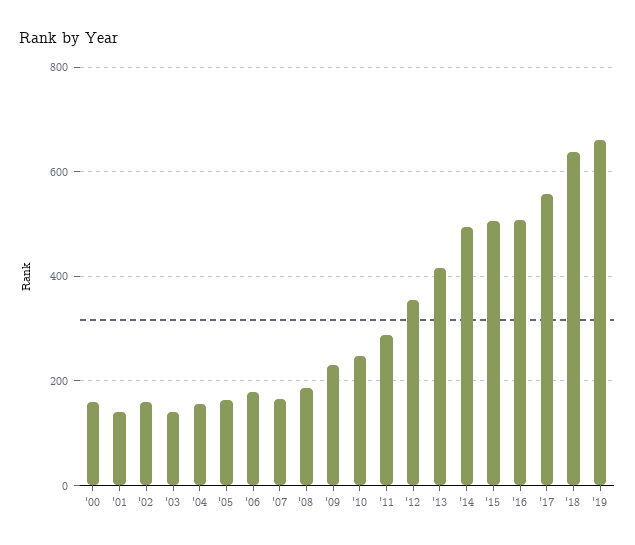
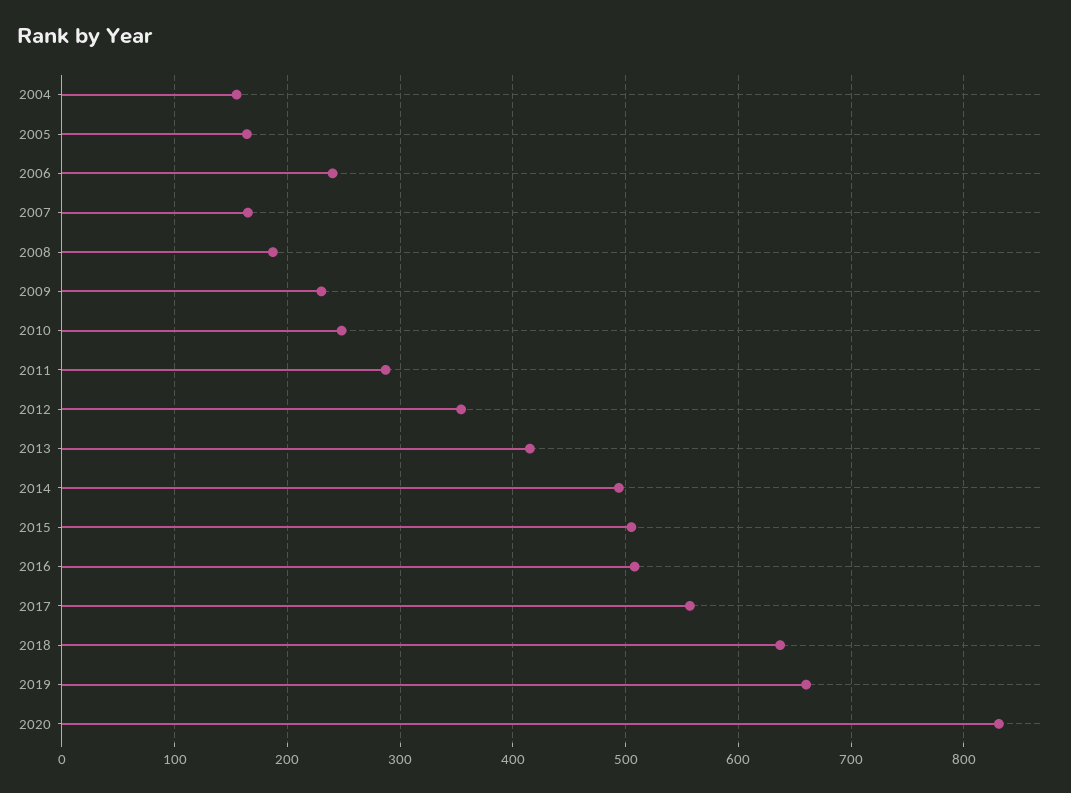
'00: 160 -> none
'01: 140 -> none
'02: 160 -> none
'03: 140 -> none
'06: 180 -> 240
2020: none -> 830

